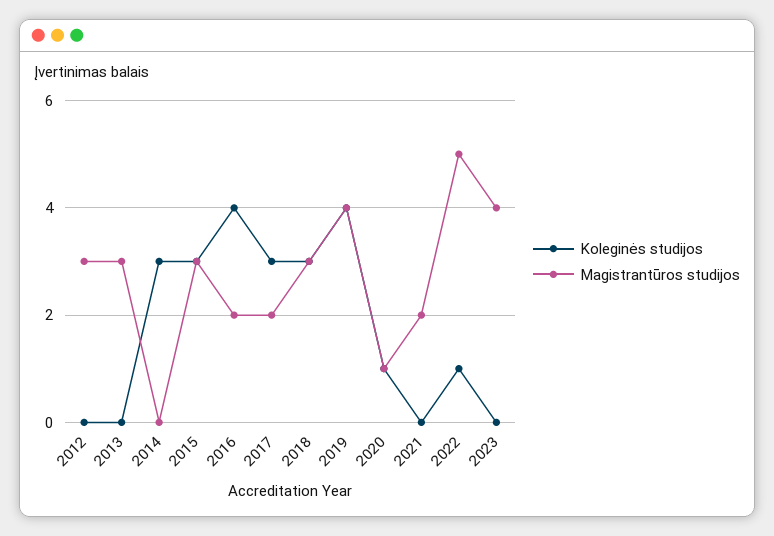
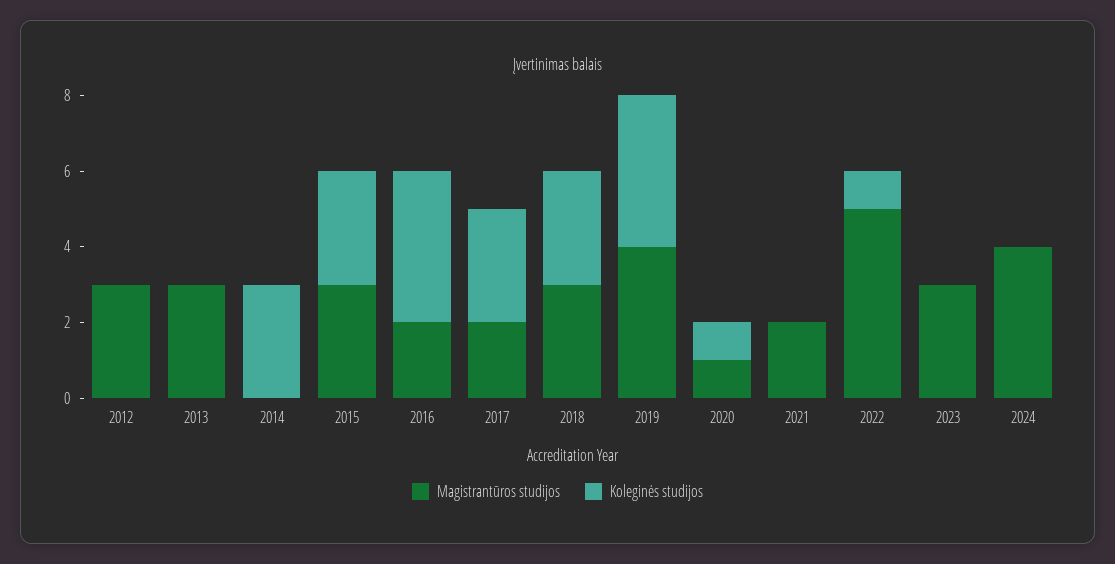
Magistrantūros studijos, 2023: 4 -> 3
Magistrantūros studijos, 2024: none -> 4
Koleginės studijos, 2024: none -> 0

